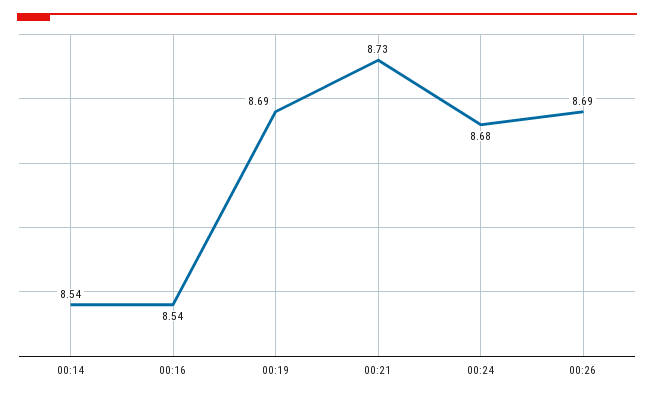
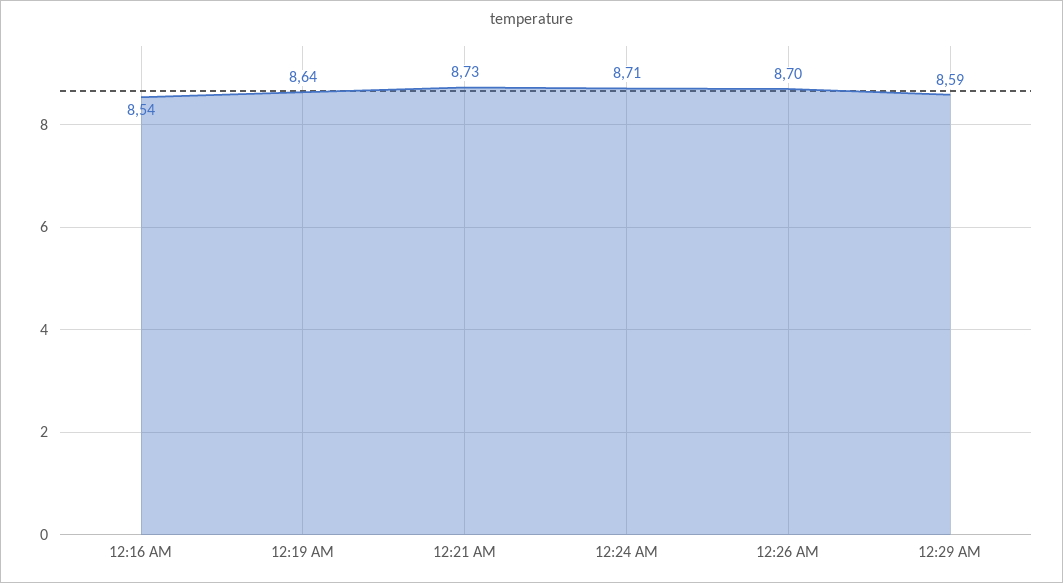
00:14: 8.54 -> none
00:19: 8.69 -> 8.64
00:24: 8.68 -> 8.71
00:26: 8.69 -> 8.7
12:29 AM: none -> 8.59

